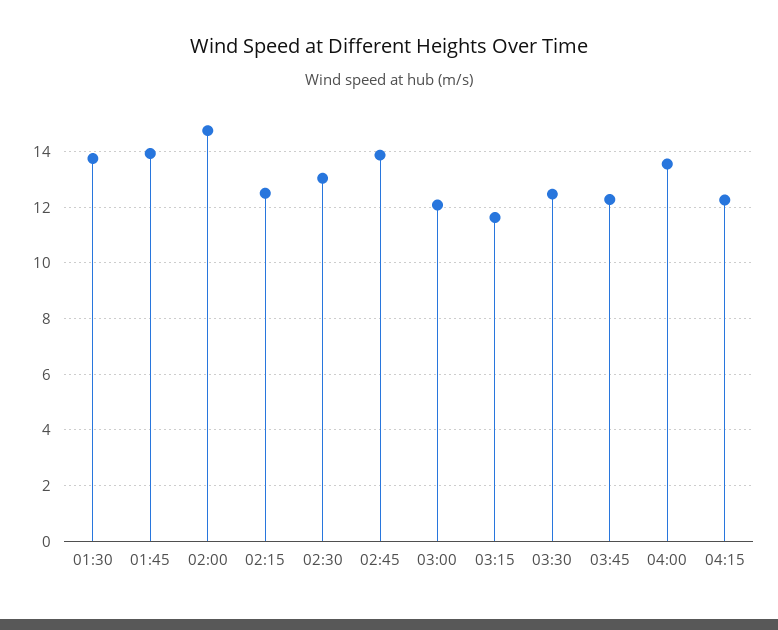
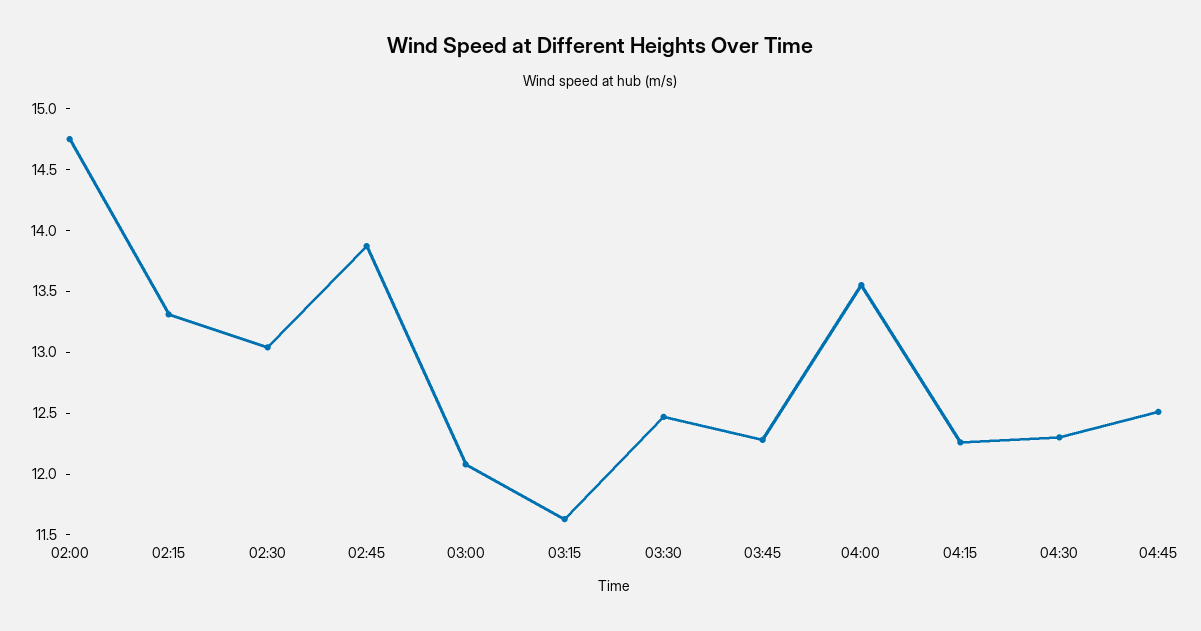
01:30: 13.75 -> none
01:45: 14 -> none
02:15: 12.5 -> 13.3
04:30: none -> 12.3
04:45: none -> 12.5

